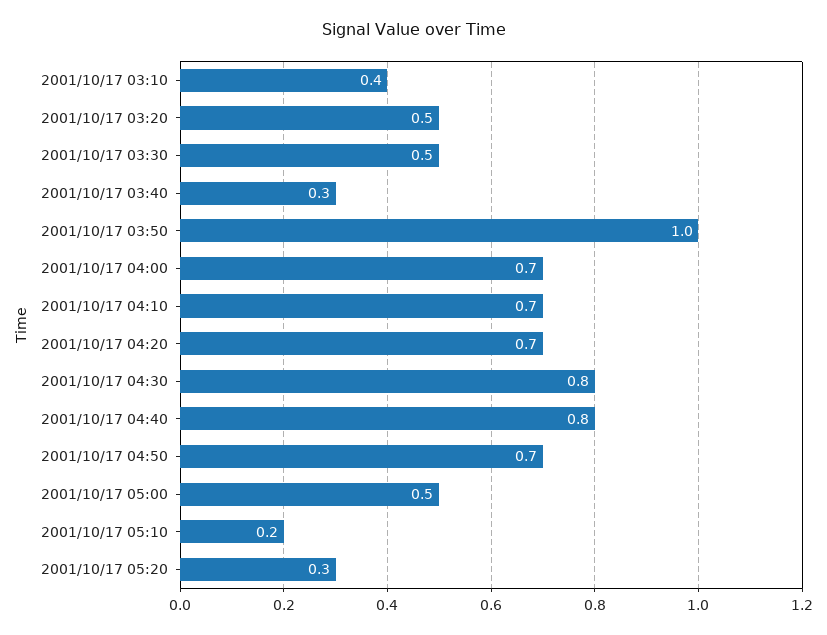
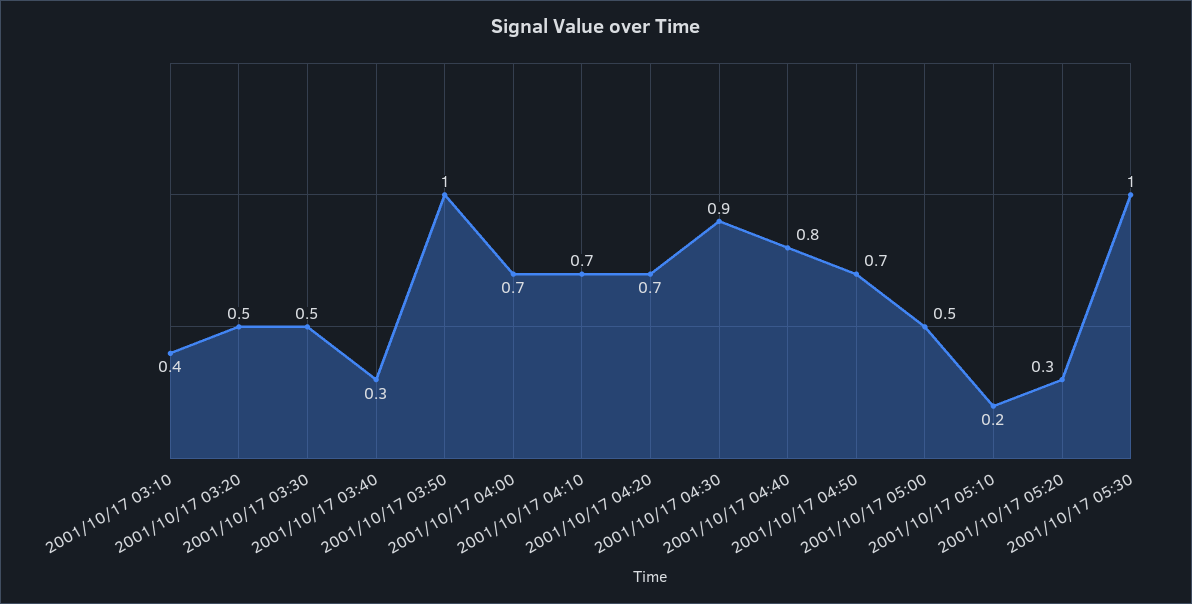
2001/10/17 04:30: 0.8 -> 0.9
2001/10/17 05:30: none -> 1

